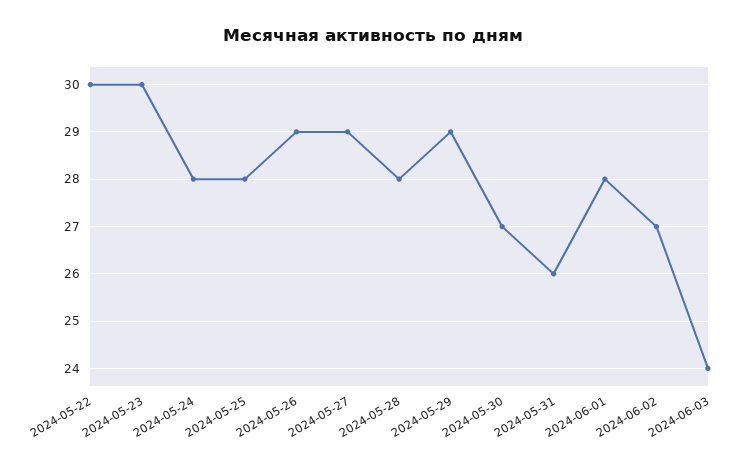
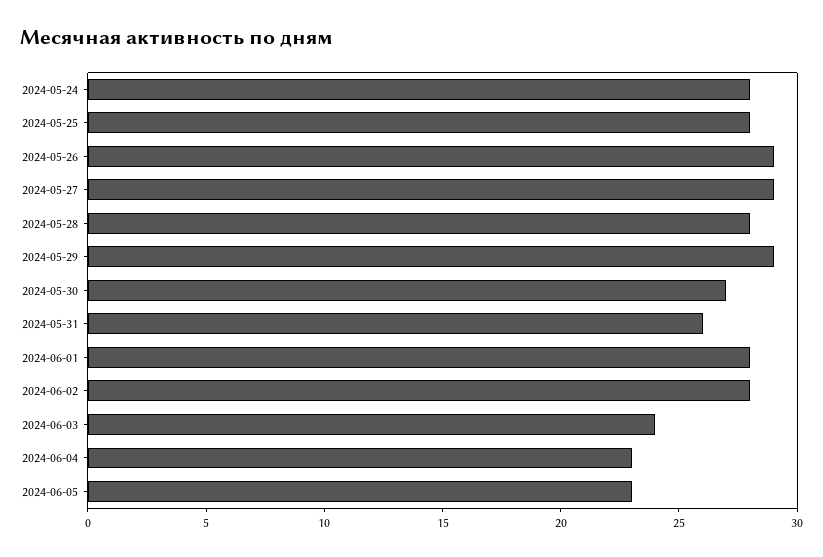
2024-05-22: 30 -> none
2024-05-23: 30 -> none
2024-06-02: 27 -> 28
2024-06-04: none -> 23
2024-06-05: none -> 23

